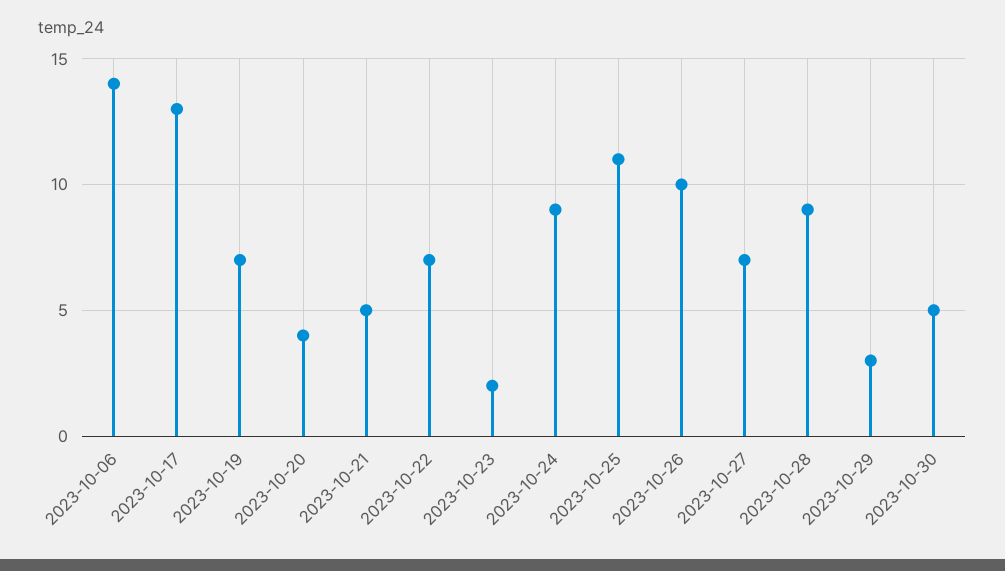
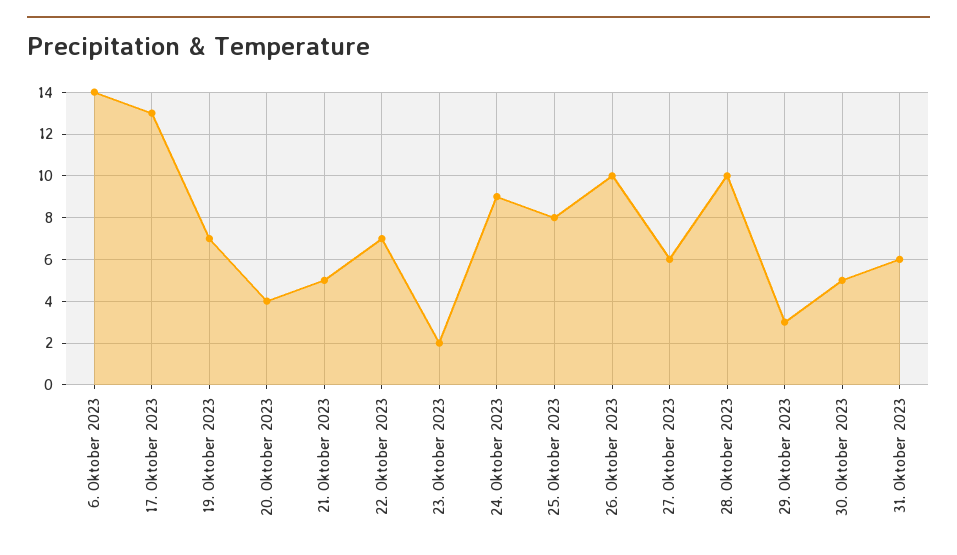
2023-10-25: 11 -> 8
2023-10-27: 7 -> 6
2023-10-28: 9 -> 10
31. Oktober 2023: none -> 6

